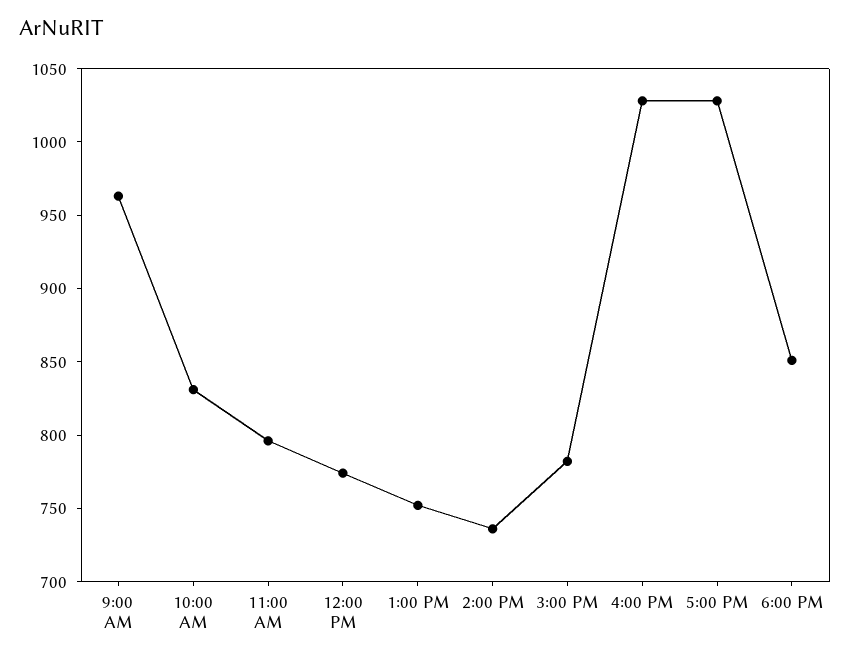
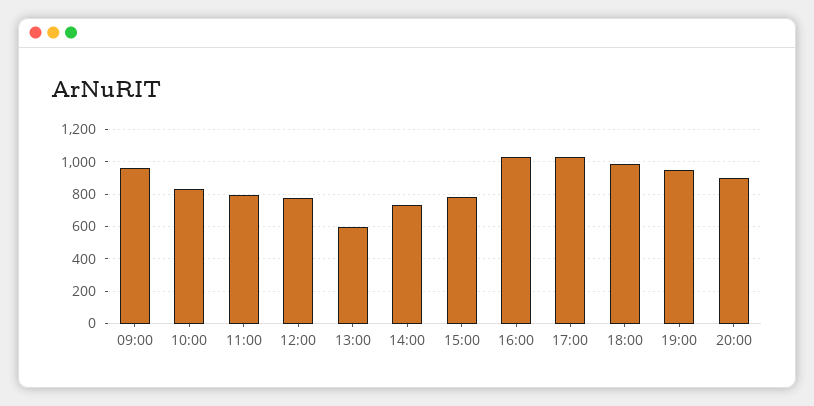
1:00 PM: 750 -> 600
6:00 PM: 850 -> 1000
19:00: none -> 950
20:00: none -> 900

